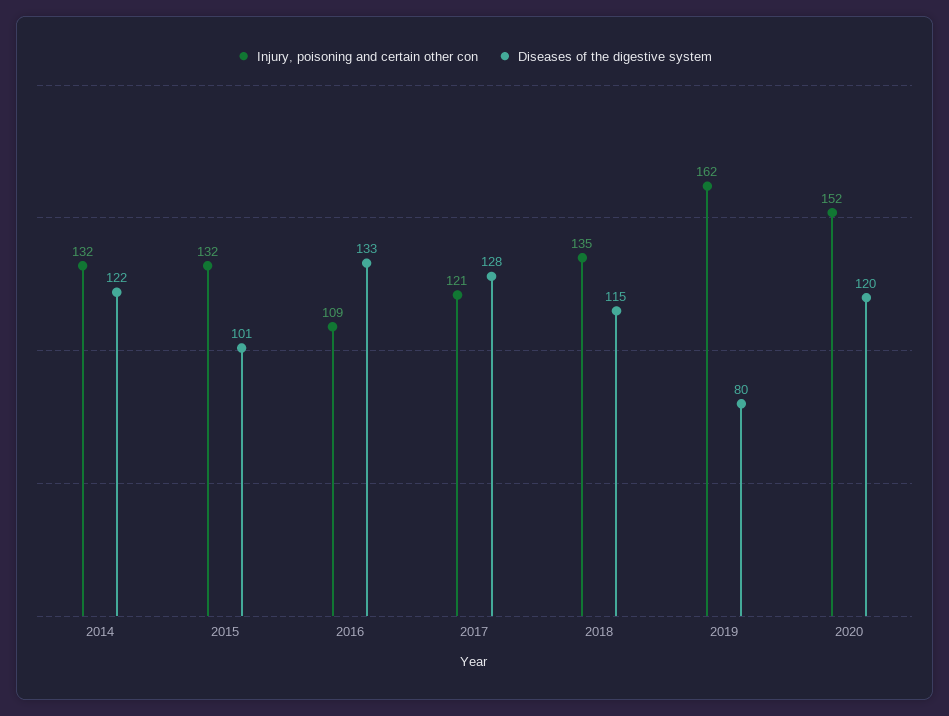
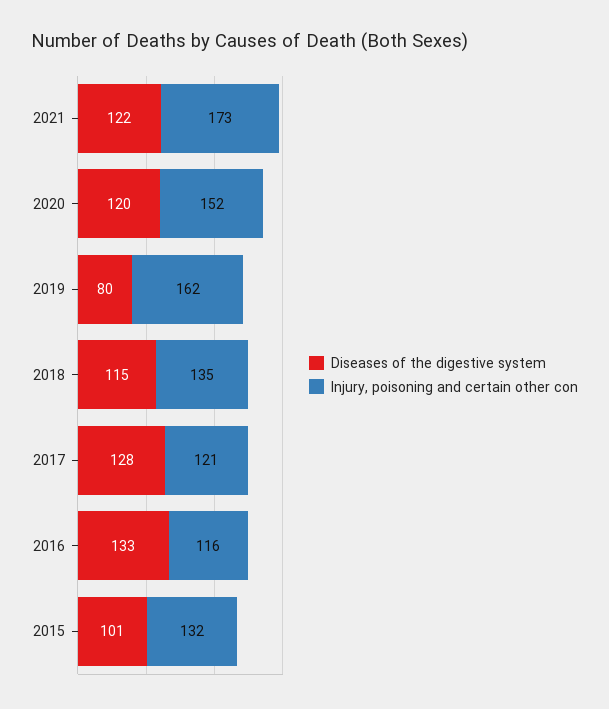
Injury, poisoning and certain other con, 2014: 132 -> none
Diseases of the digestive system, 2014: 122 -> none
Injury, poisoning and certain other con, 2016: 109 -> 116
Diseases of the digestive system, 2021: none -> 122
Injury, poisoning and certain other con, 2021: none -> 173

